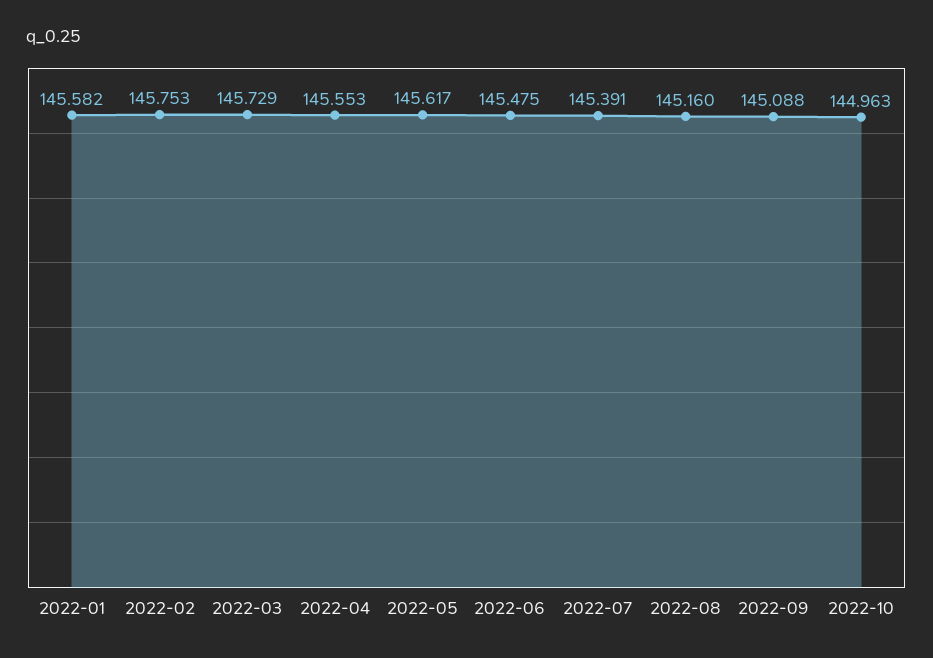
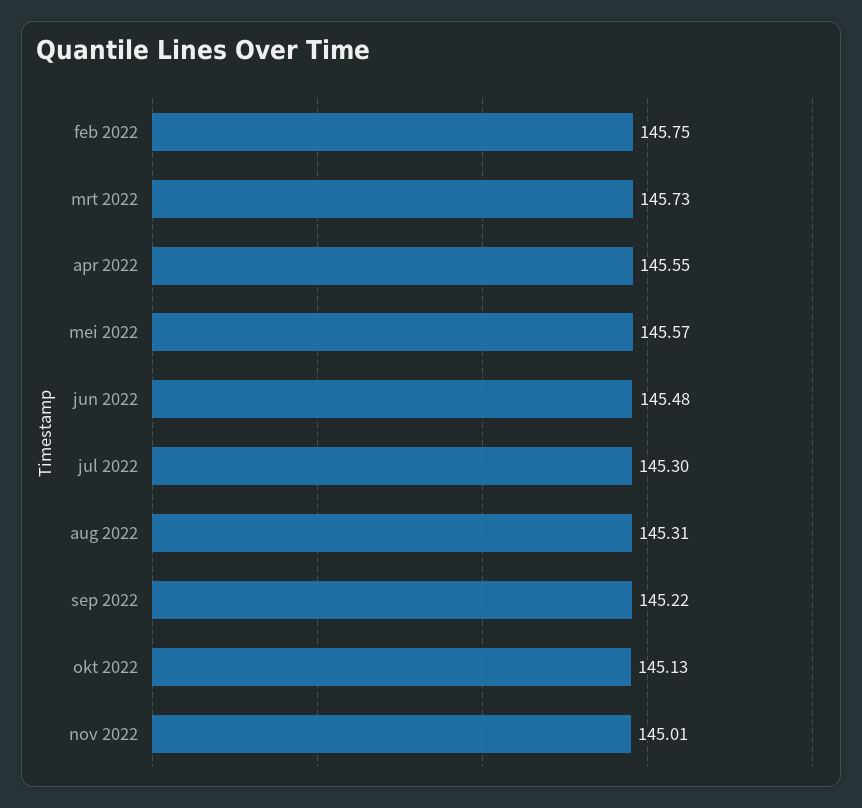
2022-01: 145.582 -> none
2022-05: 145.617 -> 145.57
2022-07: 145.391 -> 145.3
2022-08: 145.16 -> 145.31
2022-09: 145.088 -> 145.22
2022-10: 144.963 -> 145.13
nov 2022: none -> 145.01

